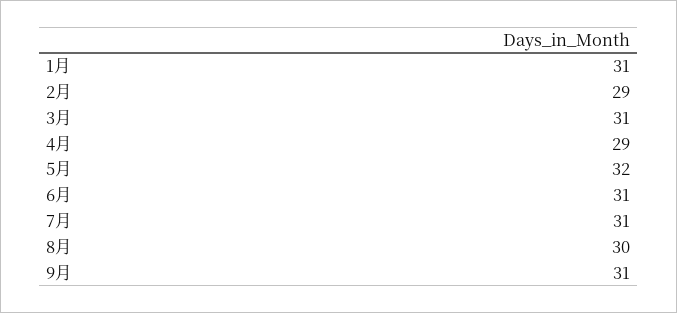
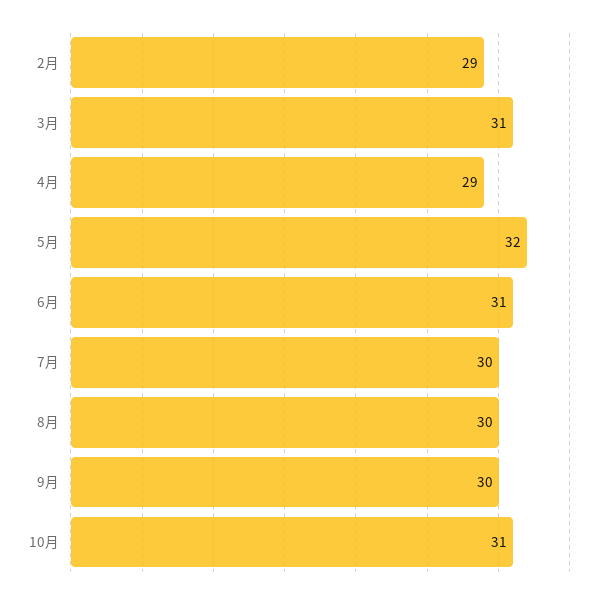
1月: 31 -> none
7月: 31 -> 30
9月: 31 -> 30
10月: none -> 31

